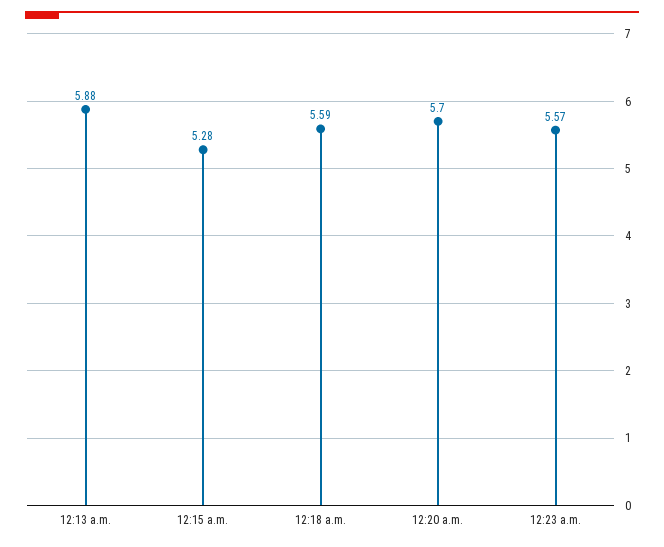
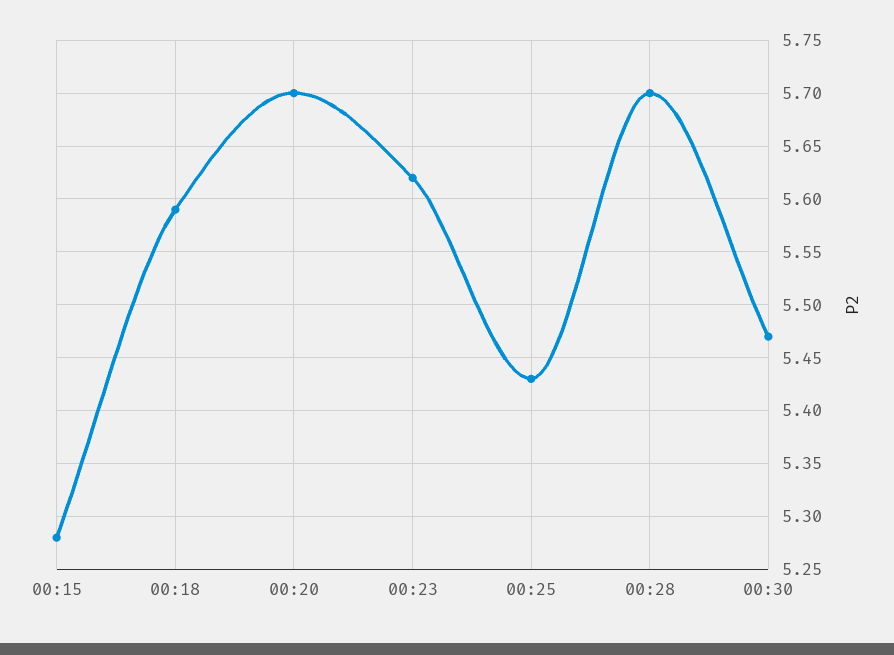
12:13 a.m.: 5.88 -> none
12:23 a.m.: 5.57 -> 5.62
00:25: none -> 5.43
00:28: none -> 5.7
00:30: none -> 5.47

